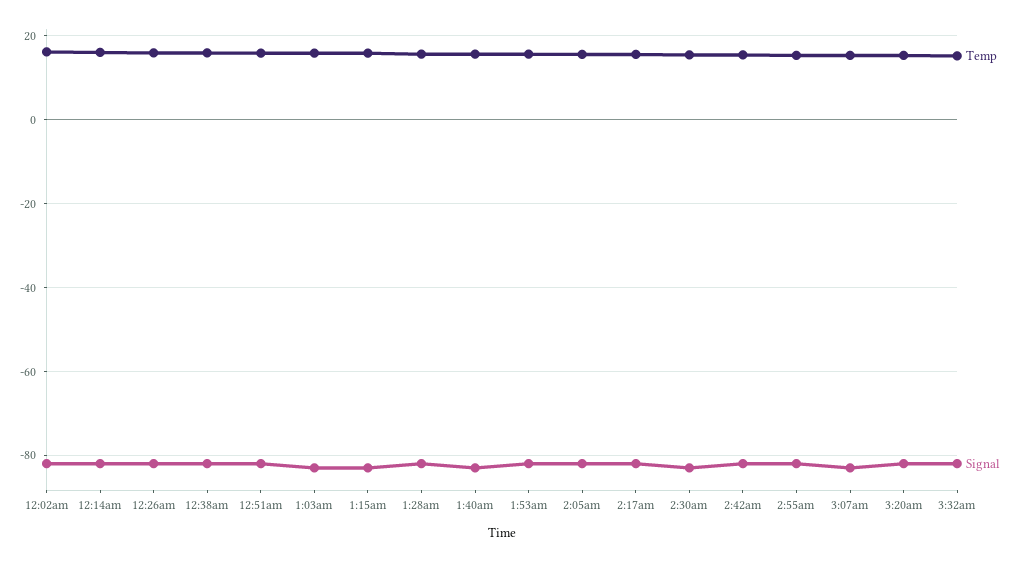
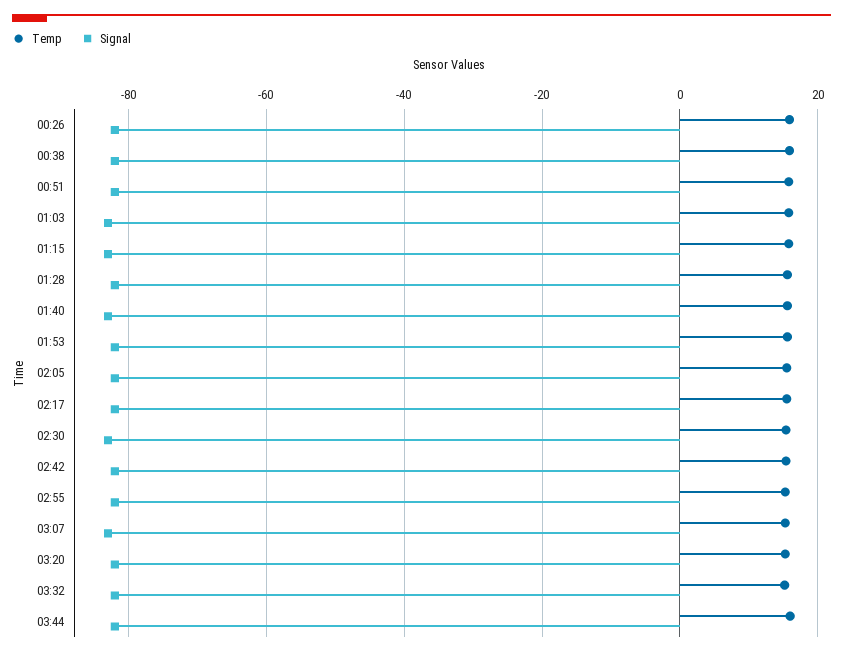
Temp, 12:02am: 16 -> none
Signal, 12:02am: -82 -> none
Temp, 12:14am: 16 -> none
Signal, 12:14am: -82 -> none
Temp, 03:44: none -> 16
Signal, 03:44: none -> -82

